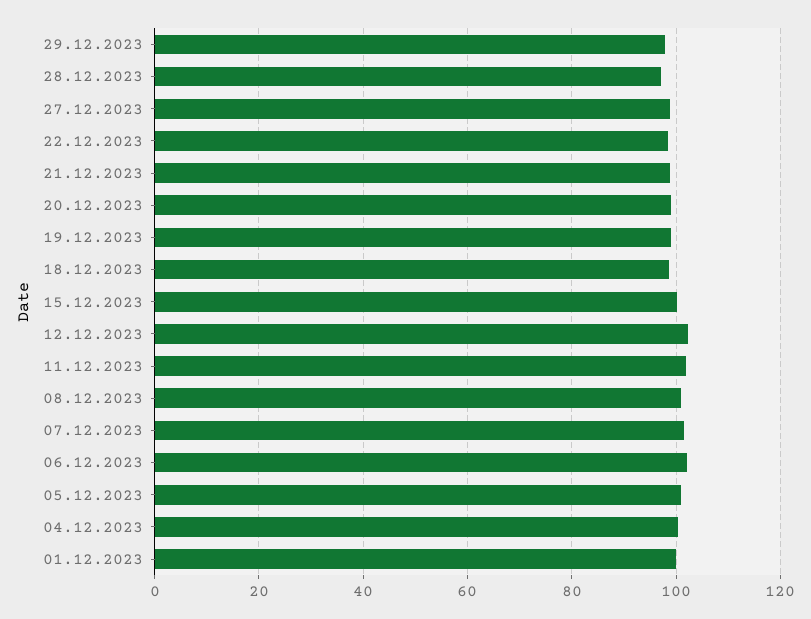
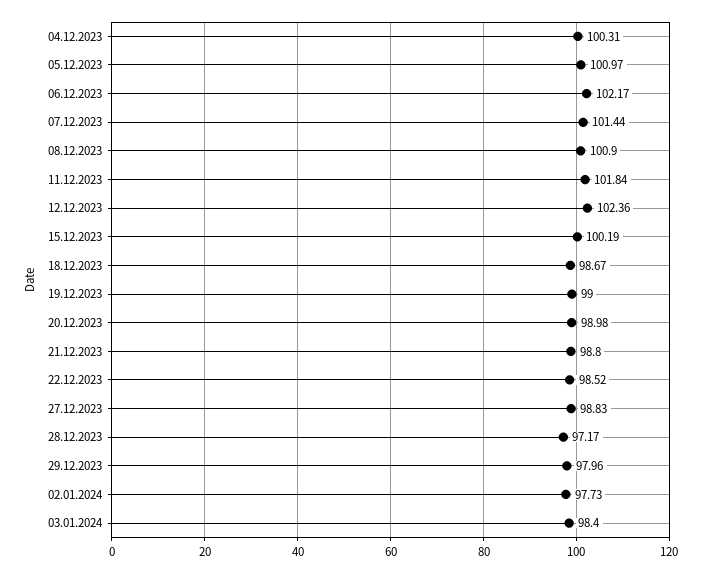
01.12.2023: 100 -> none
02.01.2024: none -> 97.73
03.01.2024: none -> 98.4

